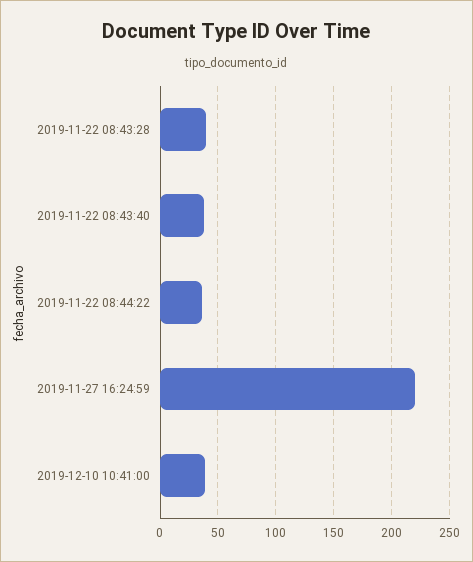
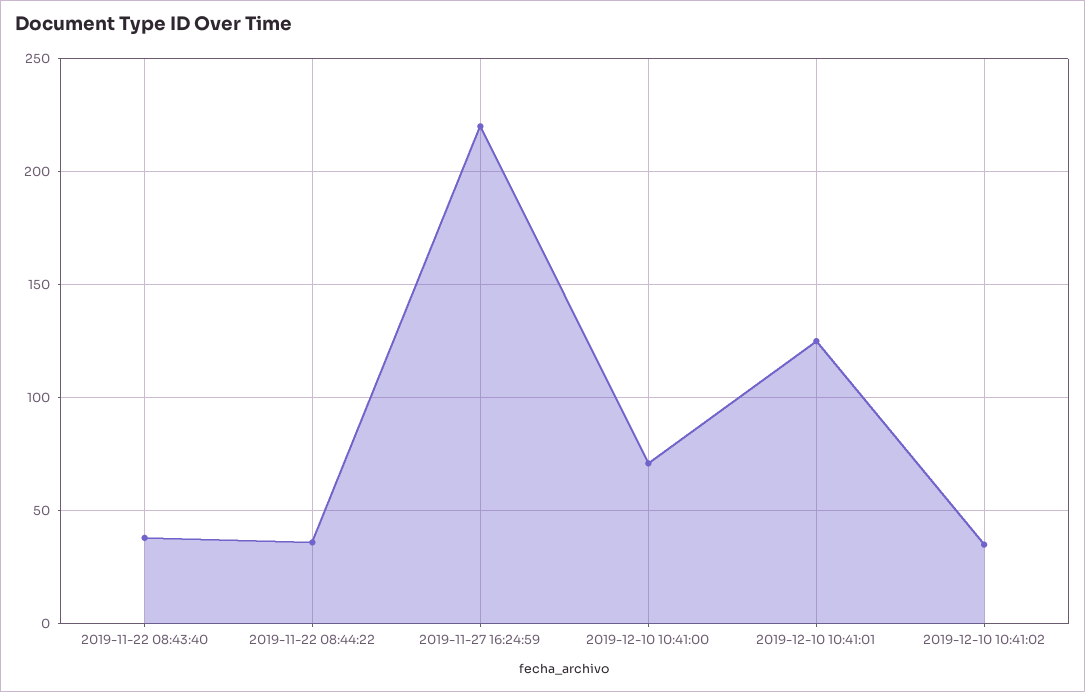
2019-11-22 08:43:28: 40 -> none
2019-12-10 10:41:00: 40 -> 70
2019-12-10 10:41:01: none -> 125
2019-12-10 10:41:02: none -> 35

